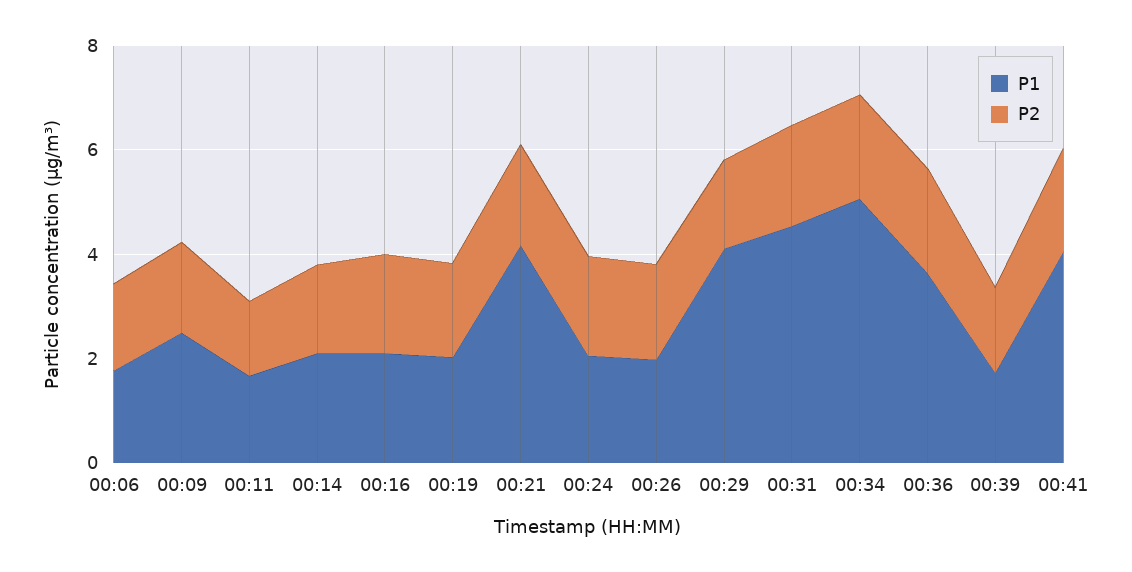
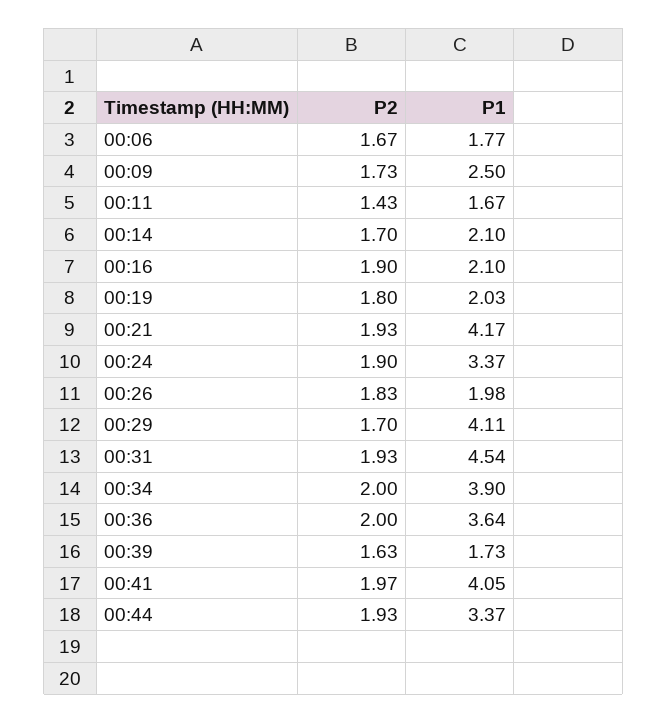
P1, 00:24: 2 -> 3.37
P1, 00:34: 5 -> 3.9
P2, 00:44: none -> 1.93
P1, 00:44: none -> 3.37

